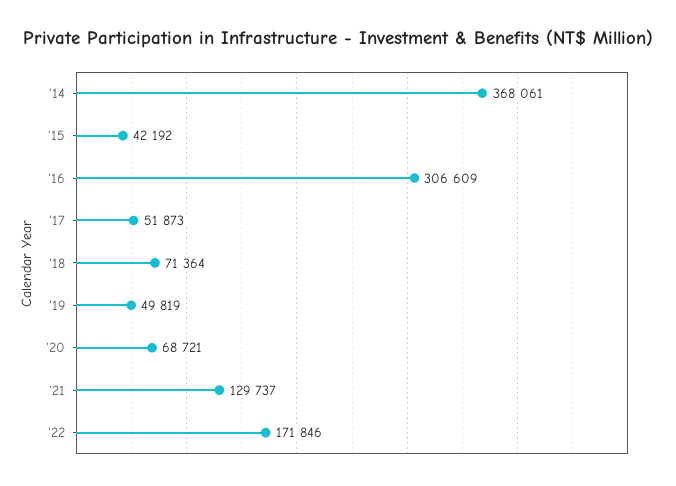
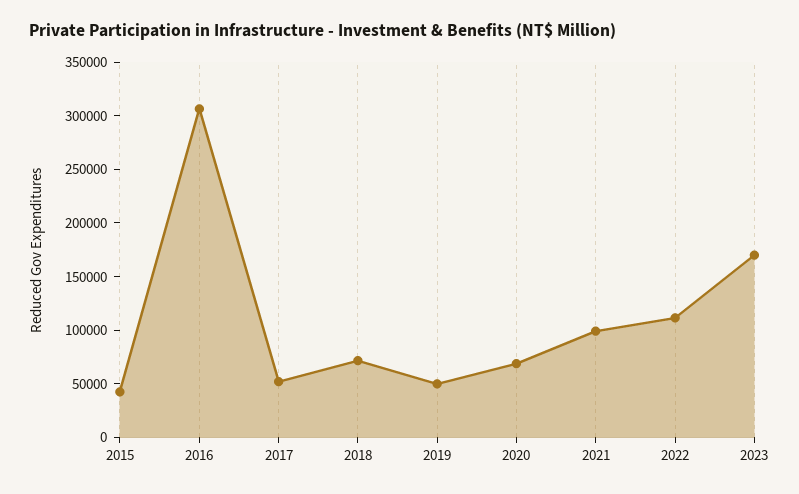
'14: 368061 -> none
'21: 129737 -> 100000
'22: 171846 -> 110000
2023: none -> 170000

